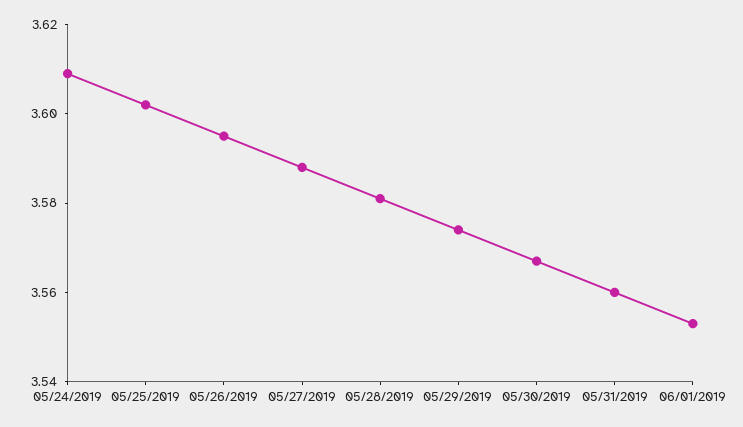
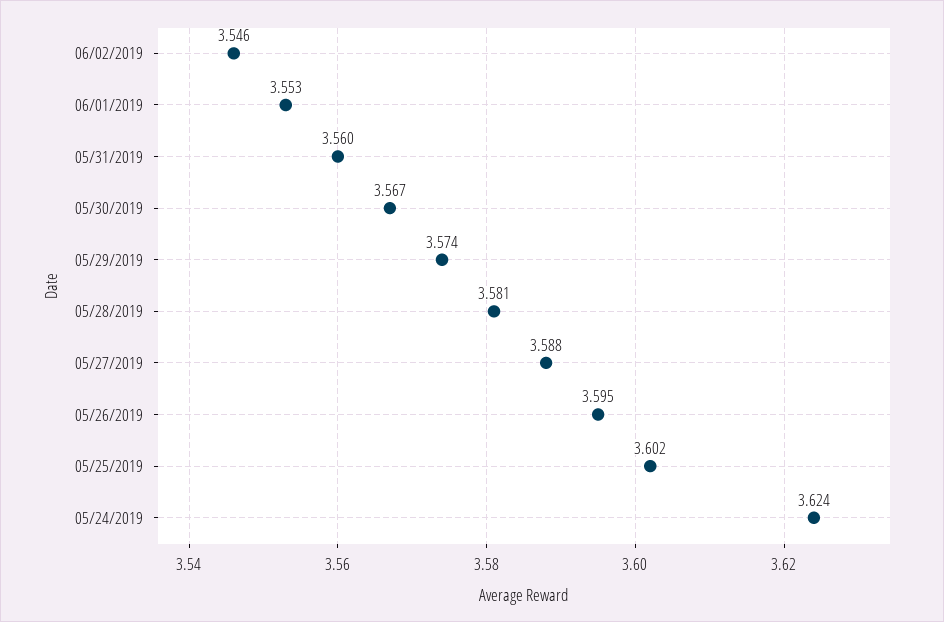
05/24/2019: 3.61 -> 3.624
06/02/2019: none -> 3.546

